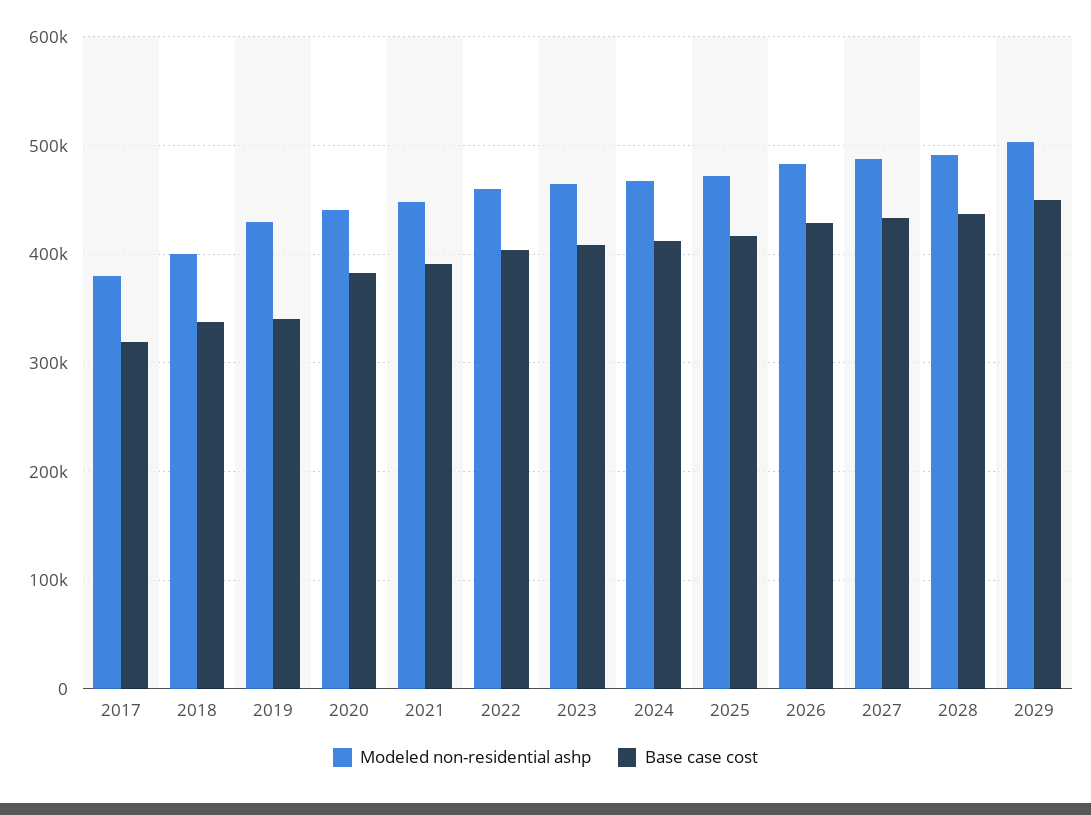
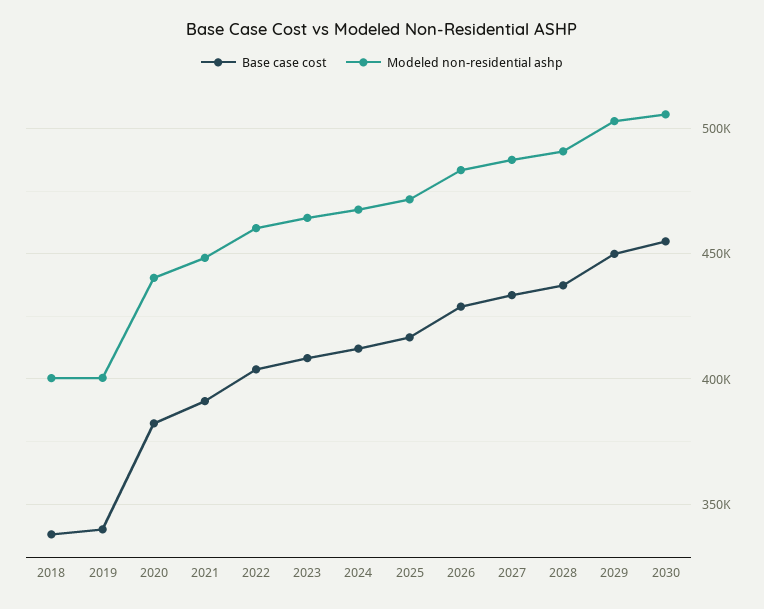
Modeled non-residential ashp, 2017: 380000 -> none
Base case cost, 2017: 320000 -> none
Modeled non-residential ashp, 2019: 430000 -> 400000
Base case cost, 2030: none -> 455000
Modeled non-residential ashp, 2030: none -> 505000

